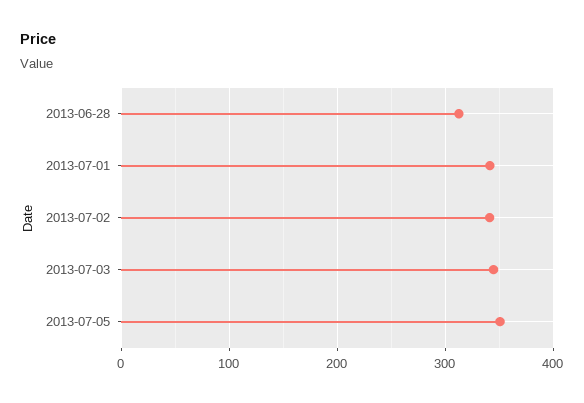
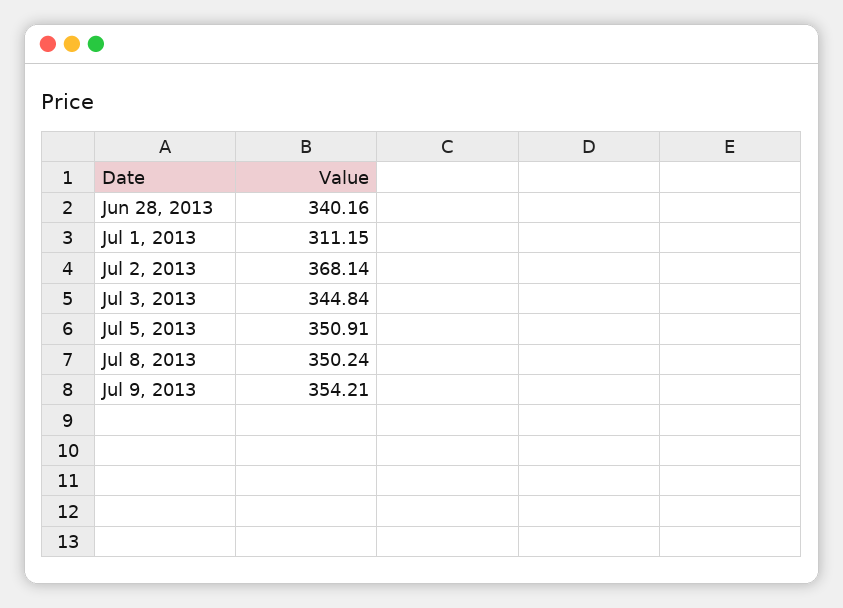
2013-06-28: 310 -> 340.16
2013-07-01: 340 -> 311.15
2013-07-02: 340 -> 368.14
Jul 8, 2013: none -> 350.24
Jul 9, 2013: none -> 354.21

